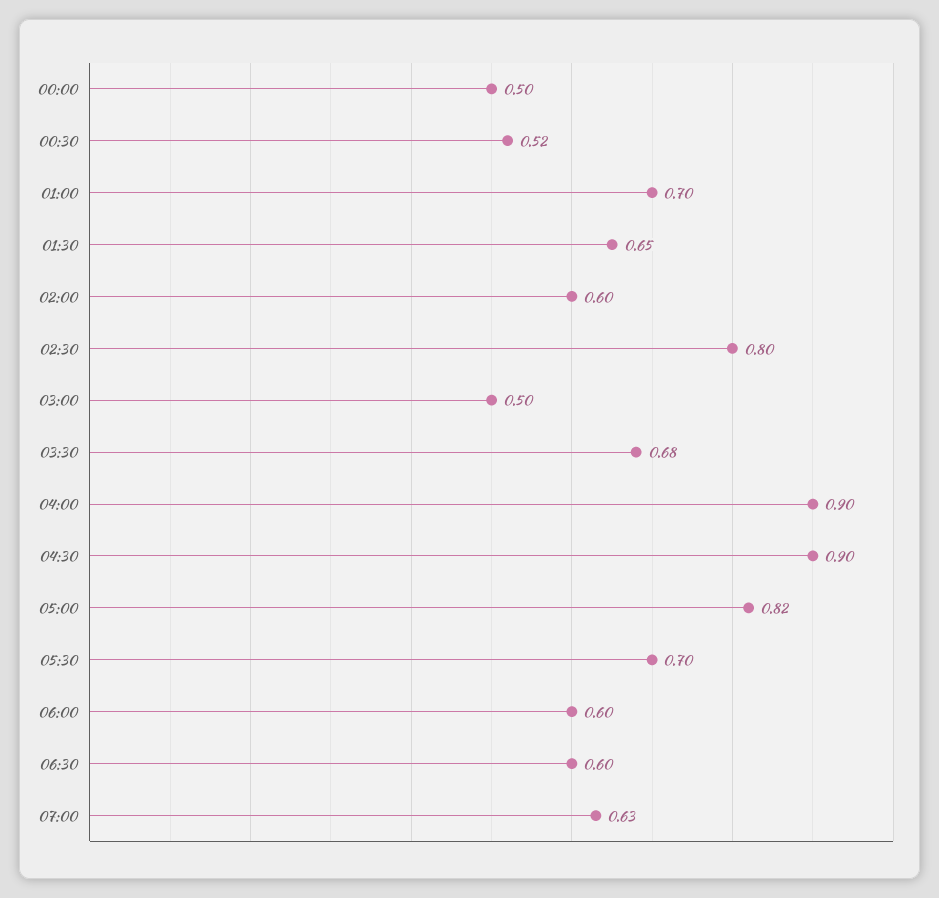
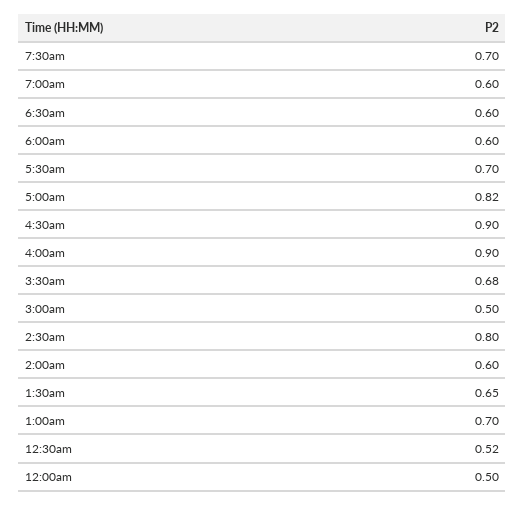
07:00: 0.63 -> 0.6
7:30am: none -> 0.7

